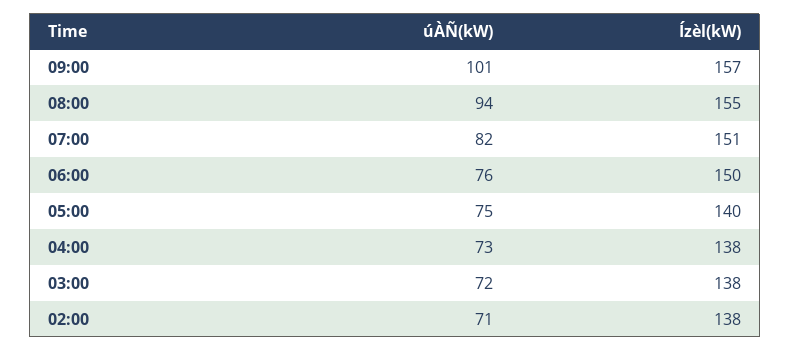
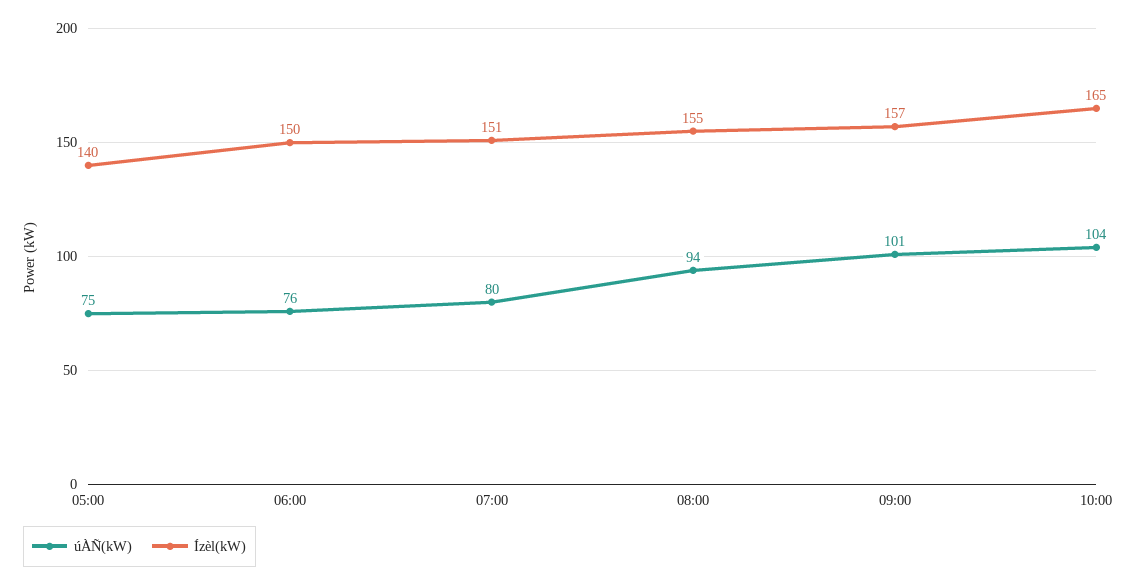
úÀÑ(kW), 07:00: 82 -> 80
úÀÑ(kW), 04:00: 73 -> none
Ízèl(kW), 04:00: 138 -> none
úÀÑ(kW), 03:00: 72 -> none
Ízèl(kW), 03:00: 138 -> none
úÀÑ(kW), 02:00: 71 -> none
Ízèl(kW), 02:00: 138 -> none
úÀÑ(kW), 10:00: none -> 104
Ízèl(kW), 10:00: none -> 165

